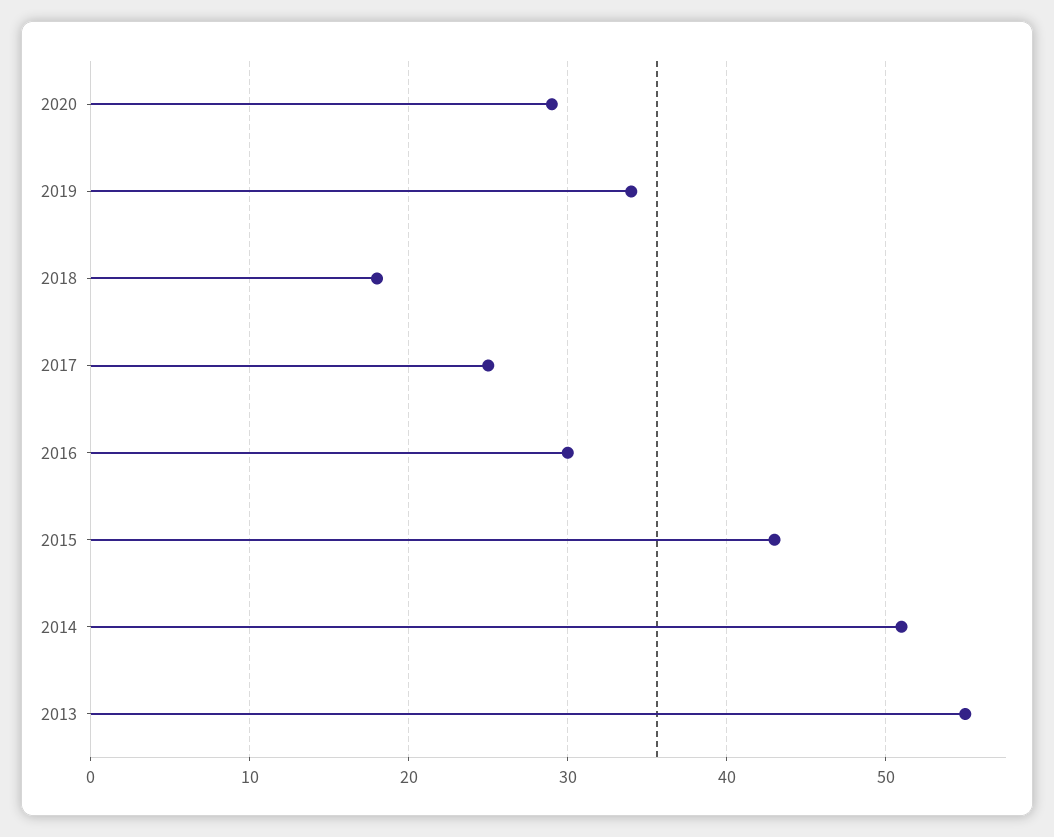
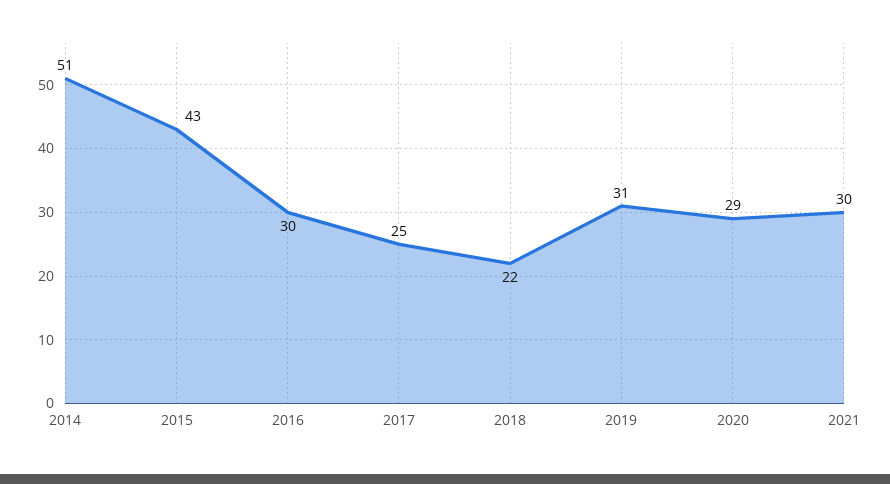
2019: 34 -> 31
2018: 18 -> 22
2013: 55 -> none
2021: none -> 30

